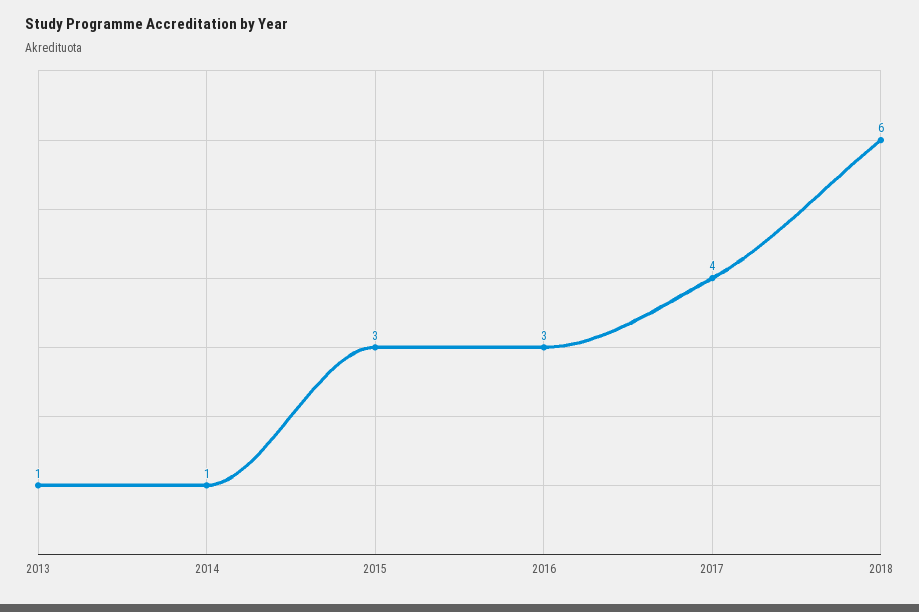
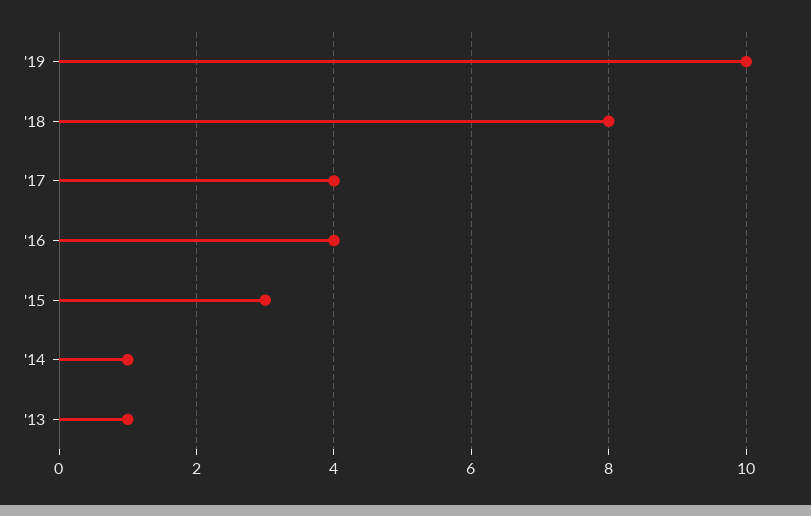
2016: 3 -> 4
2018: 6 -> 8
'19: none -> 10

